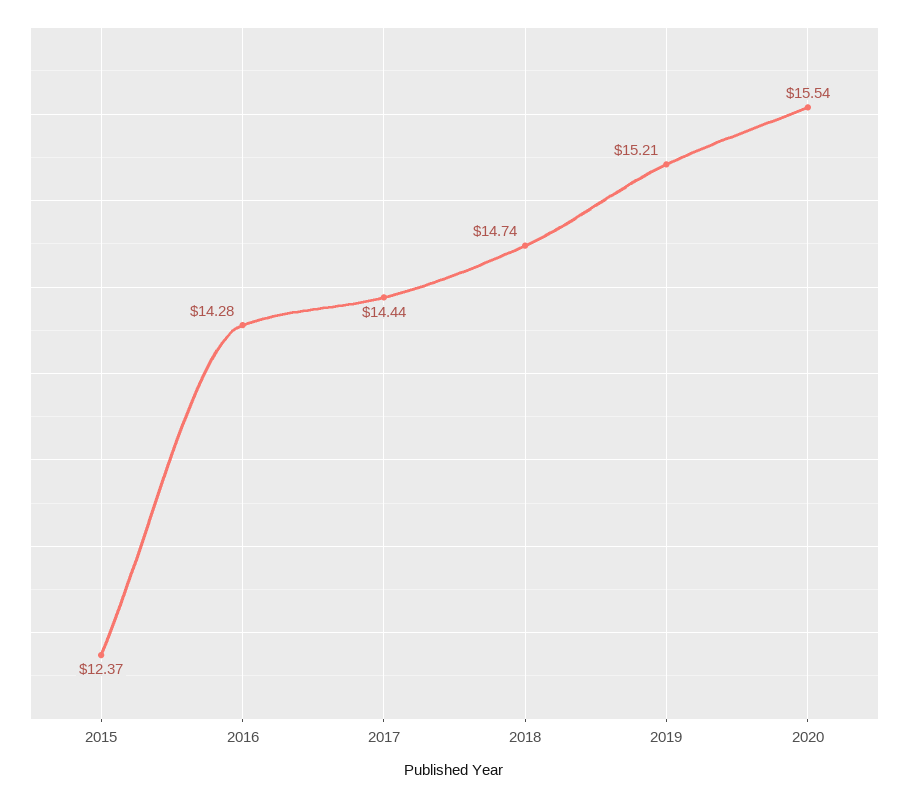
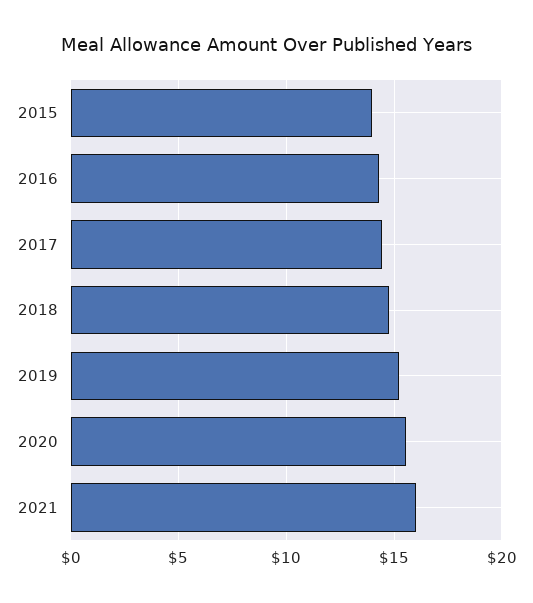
2015: 12.37 -> 14
2021: none -> 16

